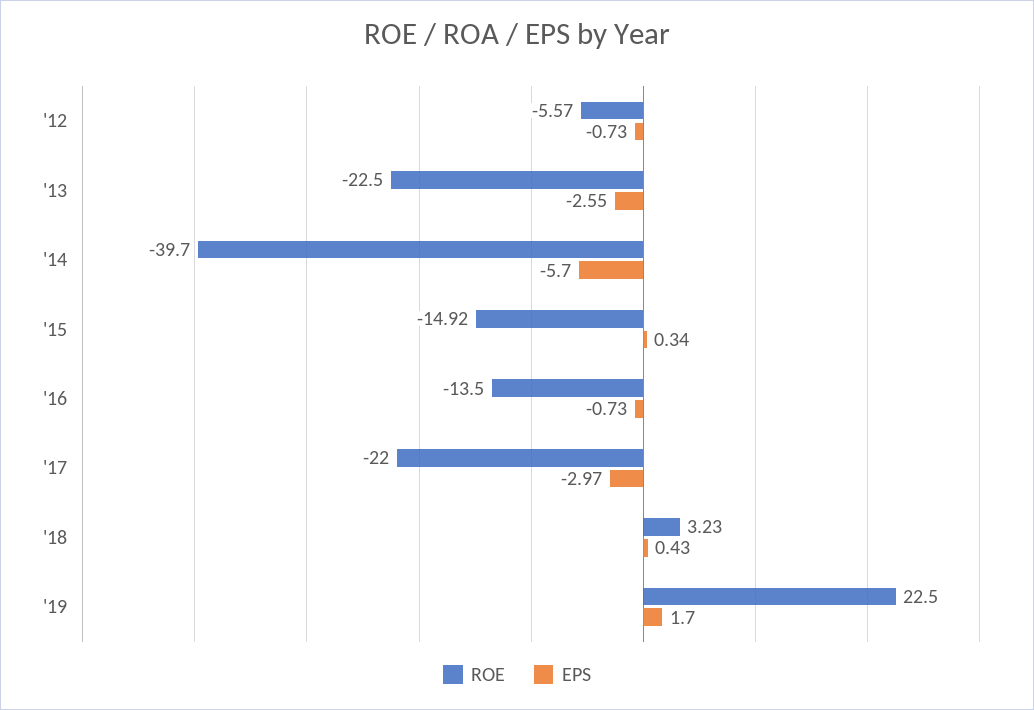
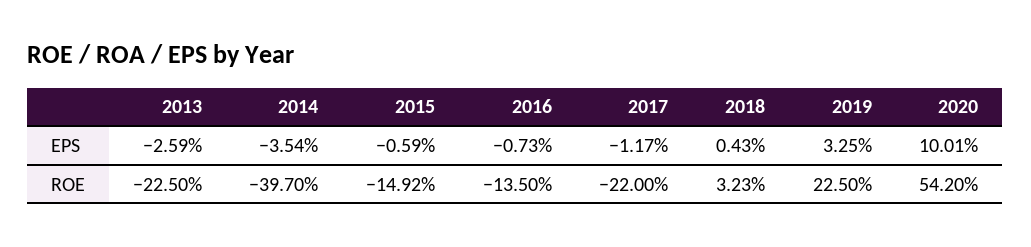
ROE, '12: -5.57 -> none
EPS, '12: -0.73 -> none
EPS, '13: -2.55 -> -2.59
EPS, '14: -5.7 -> -3.54
EPS, '15: 0.34 -> -0.59
EPS, '17: -2.97 -> -1.17
EPS, '19: 1.7 -> 3.25
EPS, 2020: none -> 10.01
ROE, 2020: none -> 54.2

